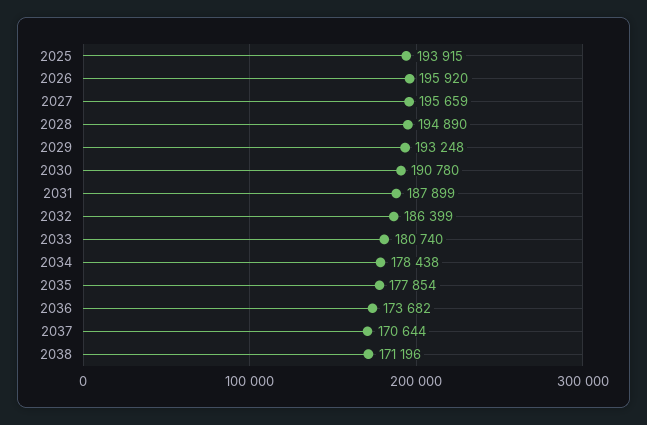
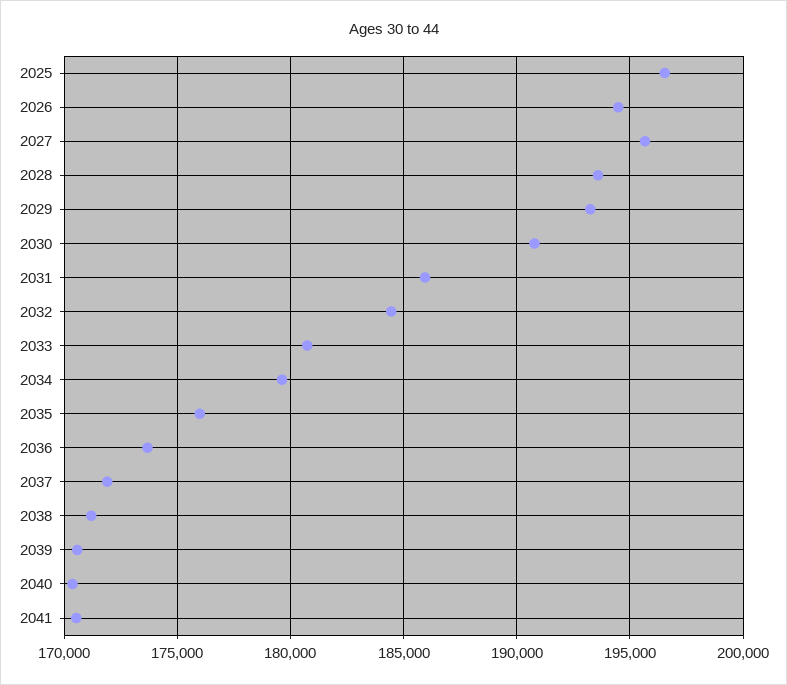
2025: 193915 -> 196500
2026: 195920 -> 194500
2028: 194890 -> 193500
2031: 187899 -> 186000
2032: 186399 -> 184500
2034: 178438 -> 179500
2035: 177854 -> 176000
2037: 170644 -> 172000
2039: none -> 170500
2040: none -> 170500
2041: none -> 170500

